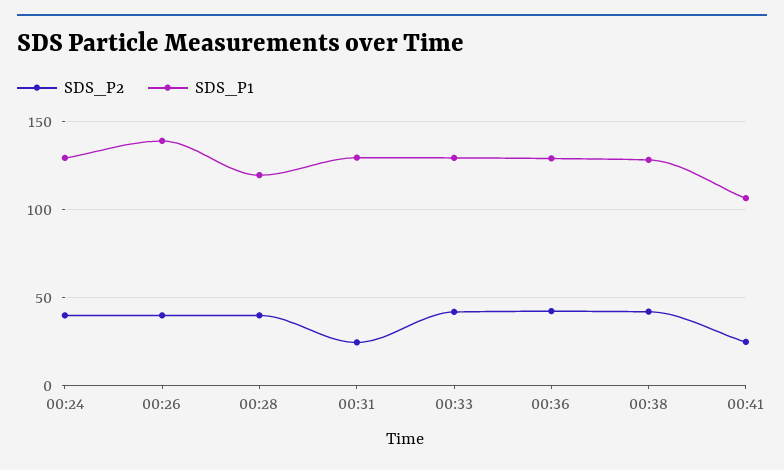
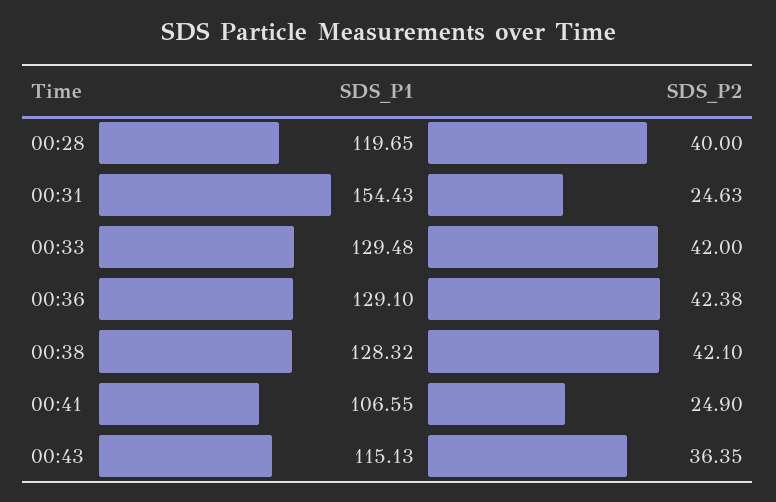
SDS_P2, 00:24: 40 -> none
SDS_P1, 00:24: 130 -> none
SDS_P2, 00:26: 40 -> none
SDS_P1, 00:26: 140 -> none
SDS_P1, 00:31: 130 -> 154.43
SDS_P1, 00:43: none -> 115.13
SDS_P2, 00:43: none -> 36.35

